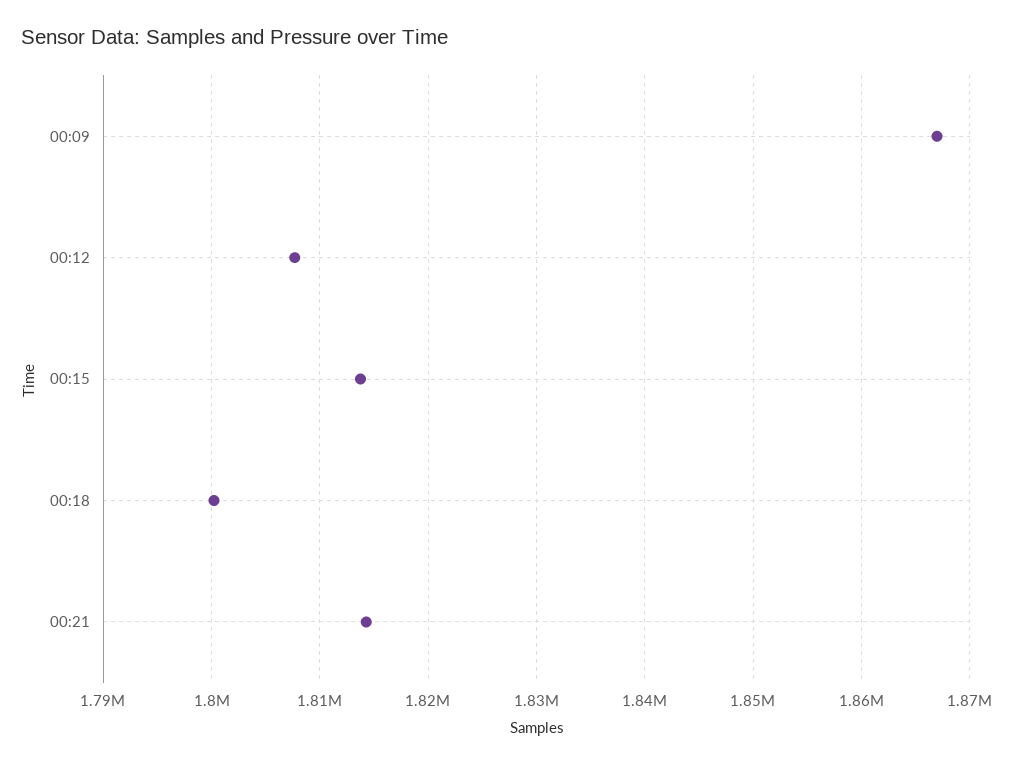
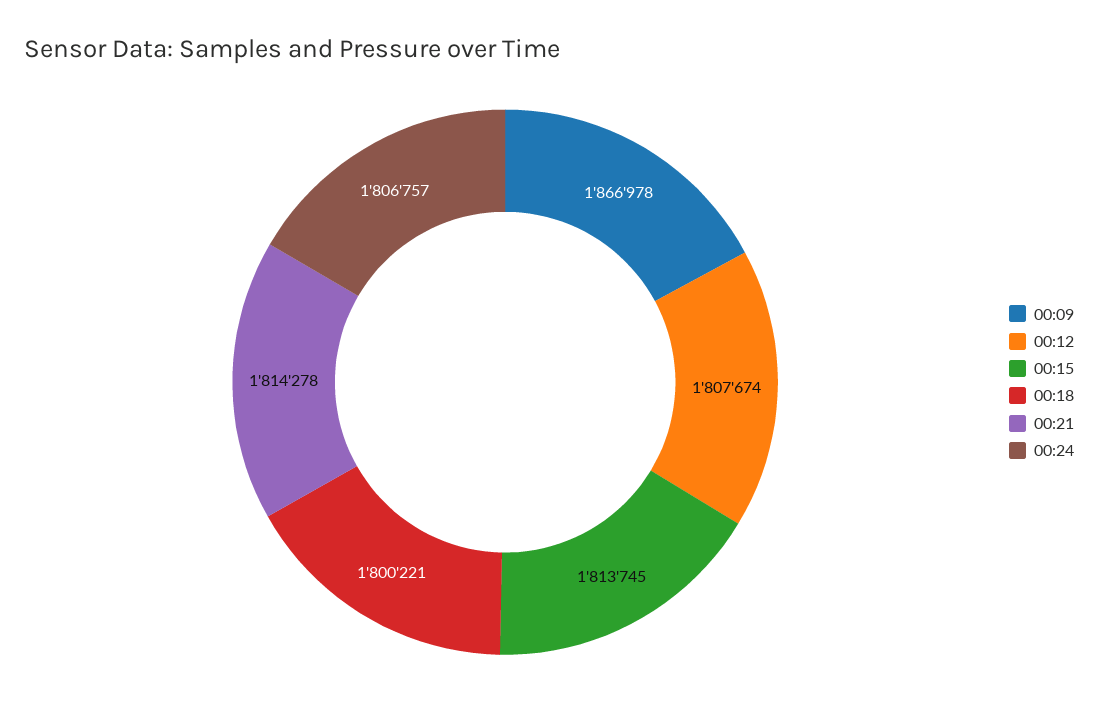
00:24: none -> 1806757

